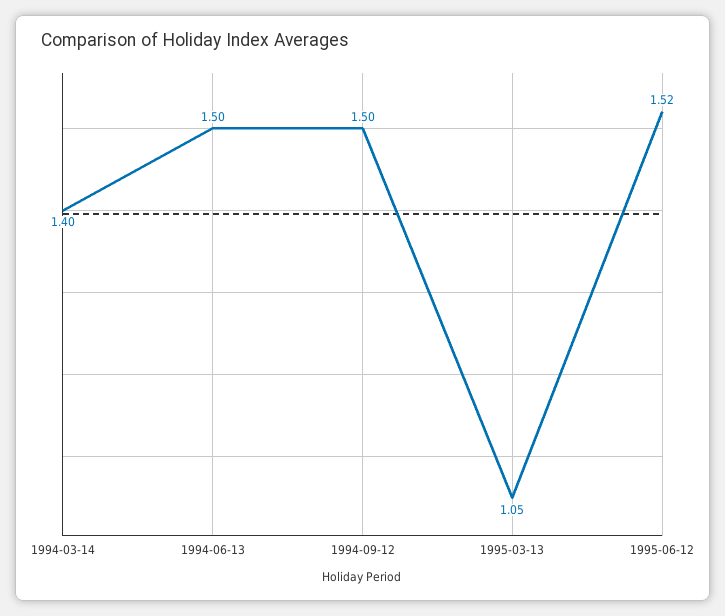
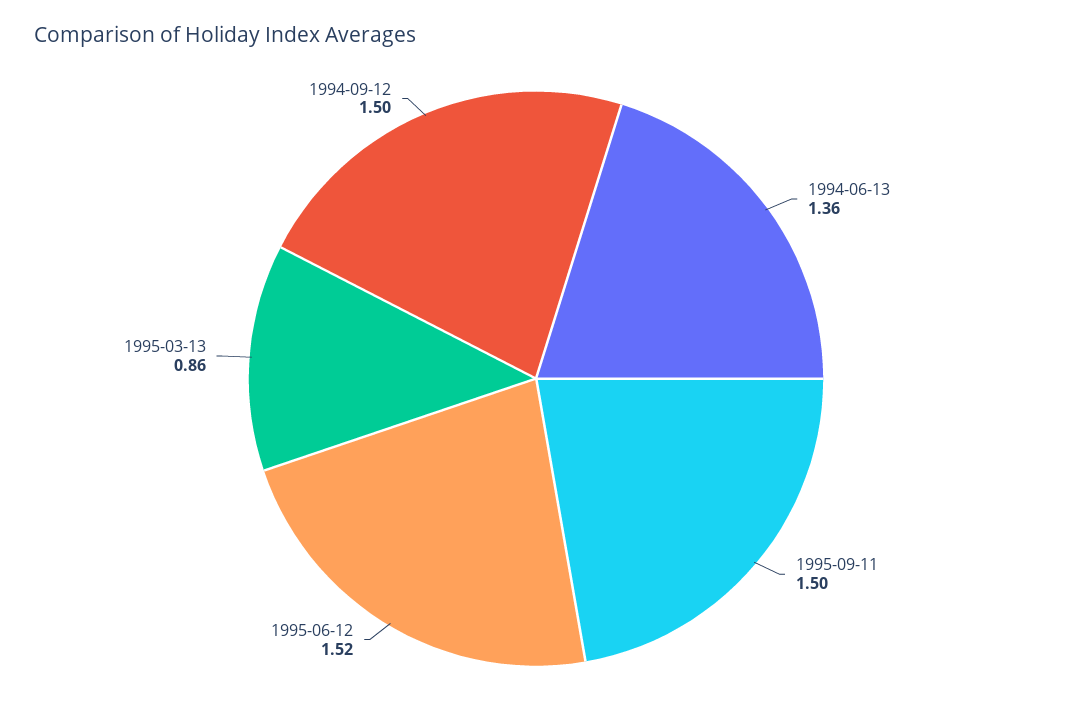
1994-03-14: 1.4 -> none
1994-06-13: 1.5 -> 1.36
1995-03-13: 1.05 -> 0.86
1995-09-11: none -> 1.5

